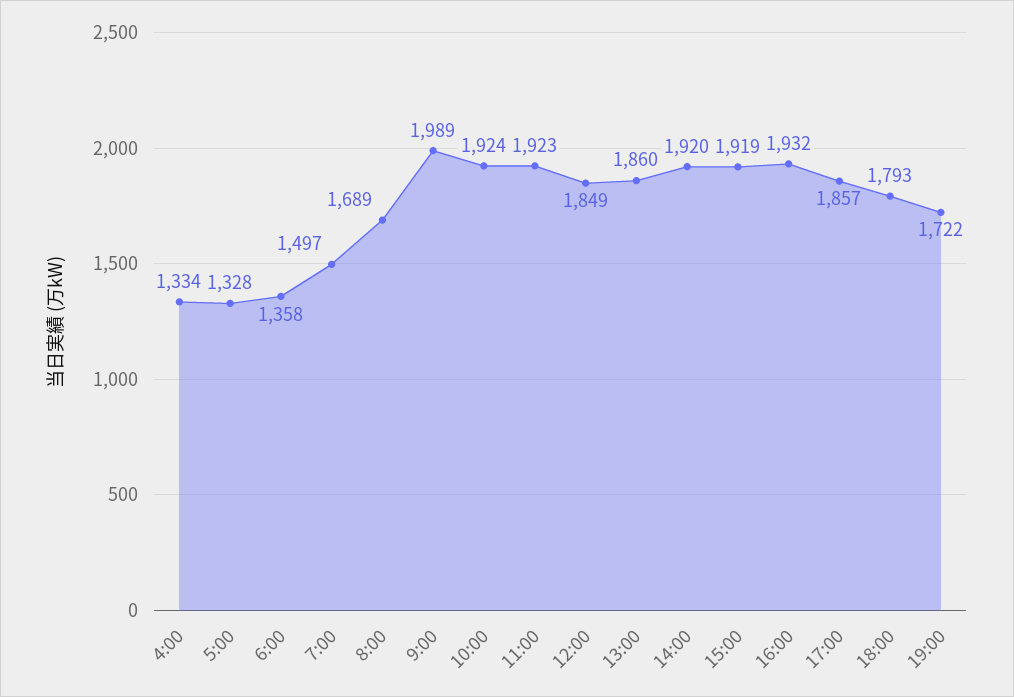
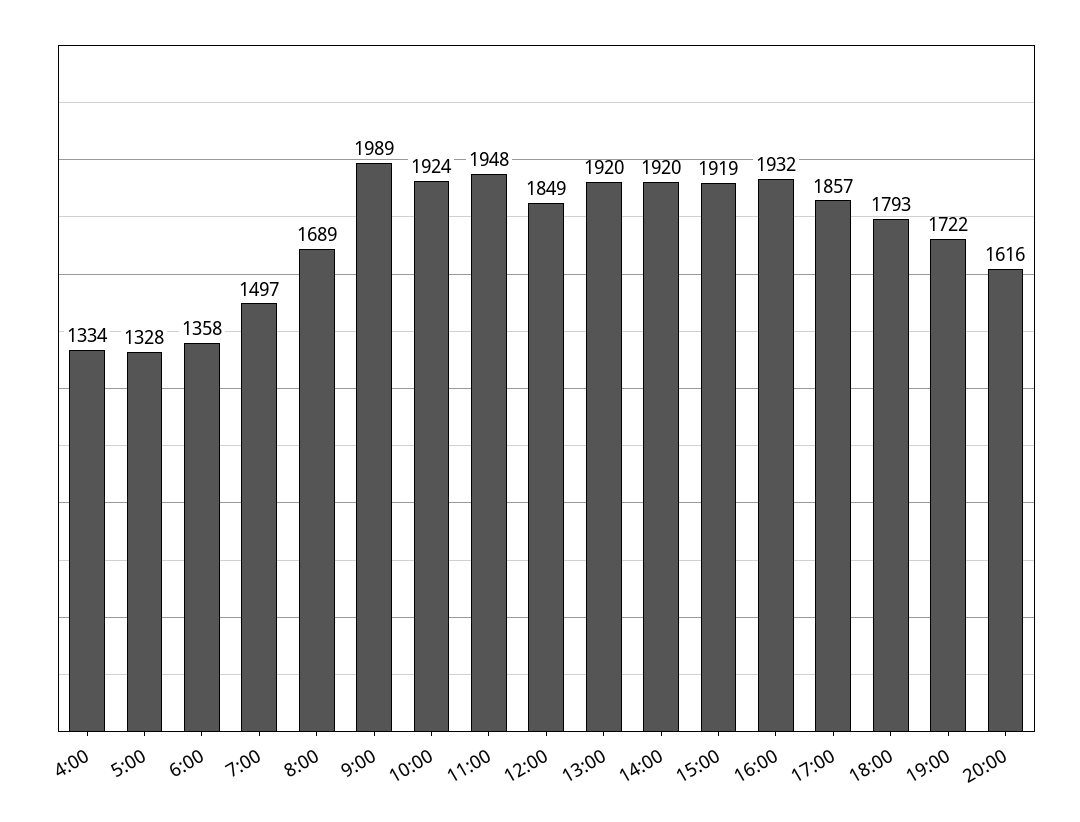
11:00: 1923 -> 1948
13:00: 1860 -> 1920
20:00: none -> 1616

